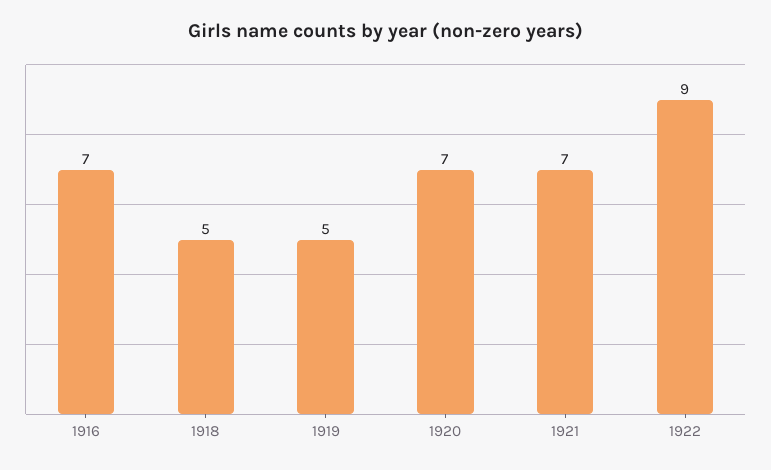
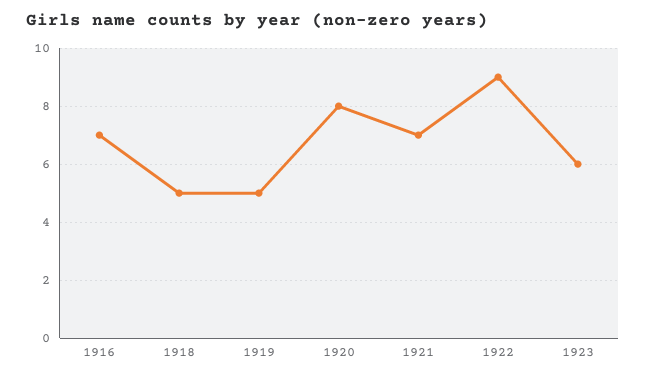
1920: 7 -> 8
1923: none -> 6

